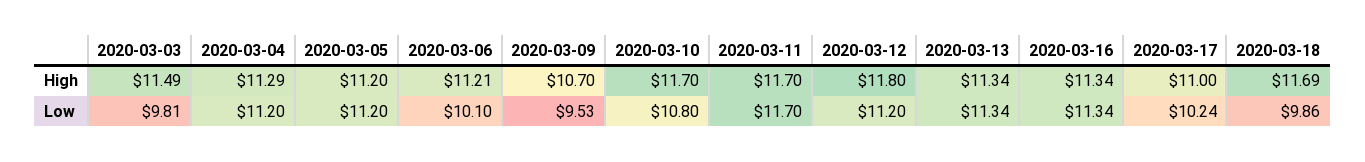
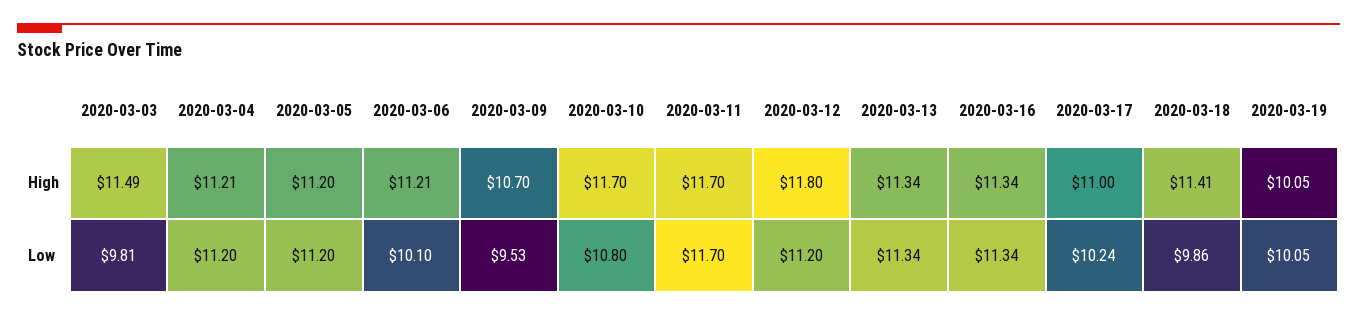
2020-03-04, High: 11.29 -> 11.21
2020-03-18, High: 11.69 -> 11.41
2020-03-19, High: none -> 10.05
2020-03-19, Low: none -> 10.05

